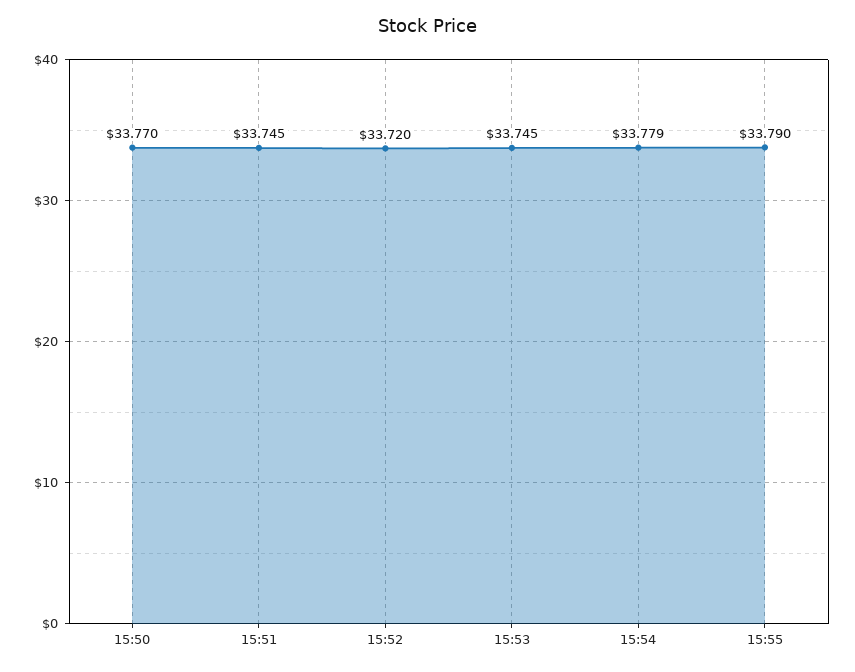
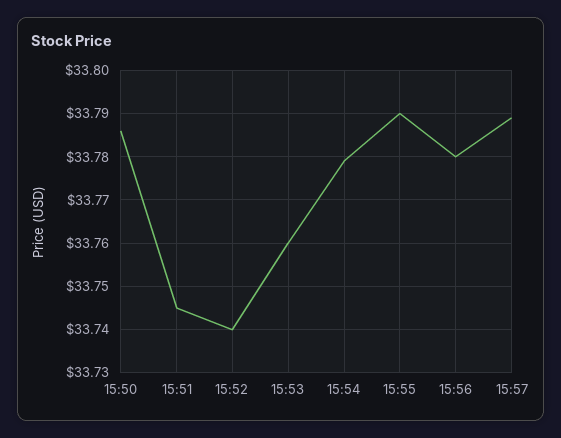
15:50: 33.77 -> 33.785
15:52: 33.72 -> 33.74
15:53: 33.745 -> 33.76
15:56: none -> 33.78
15:57: none -> 33.79

